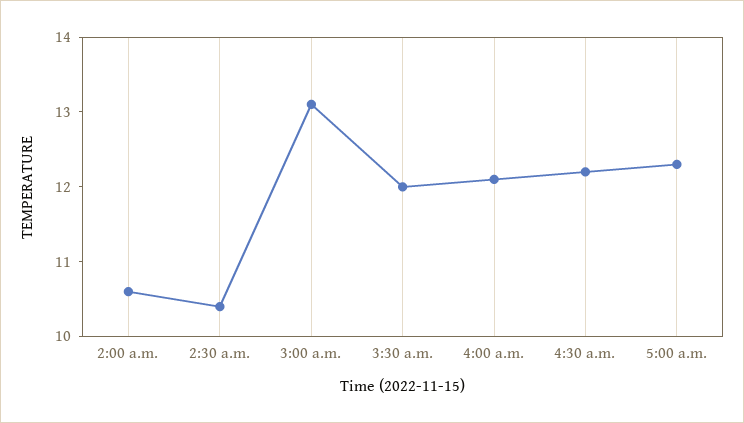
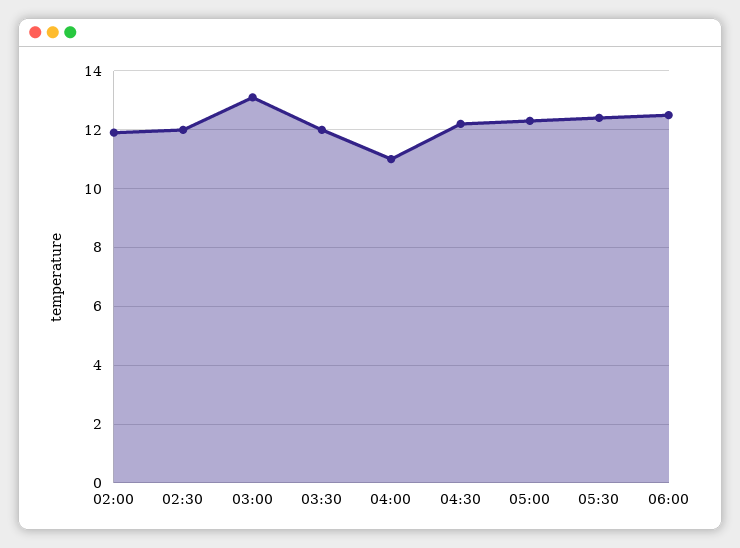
2:00 a.m.: 10.5 -> 12
2:30 a.m.: 10.5 -> 12
4:00 a.m.: 12 -> 11
05:30: none -> 12.5
06:00: none -> 12.5

